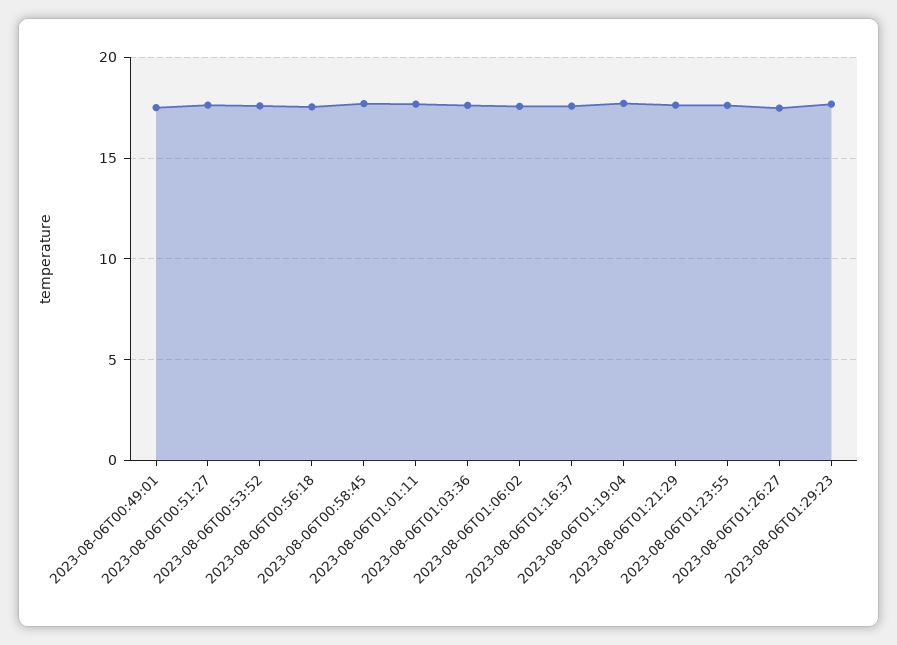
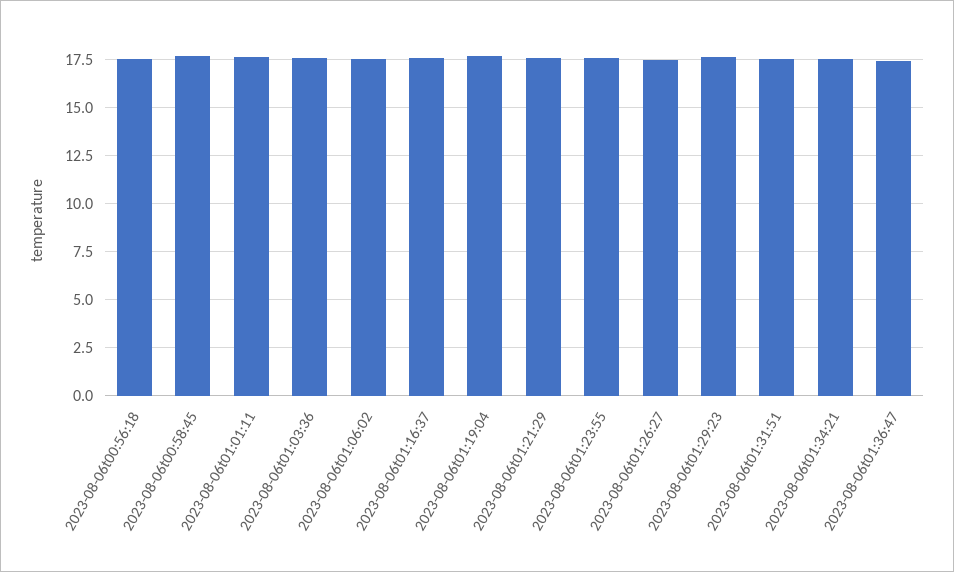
2023-08-06T00:49:01: 17.5 -> none
2023-08-06T00:51:27: 17.5 -> none
2023-08-06T00:53:52: 17.5 -> none
2023-08-06t01:31:51: none -> 17.5
2023-08-06t01:34:21: none -> 17.5
2023-08-06t01:36:47: none -> 17.5

